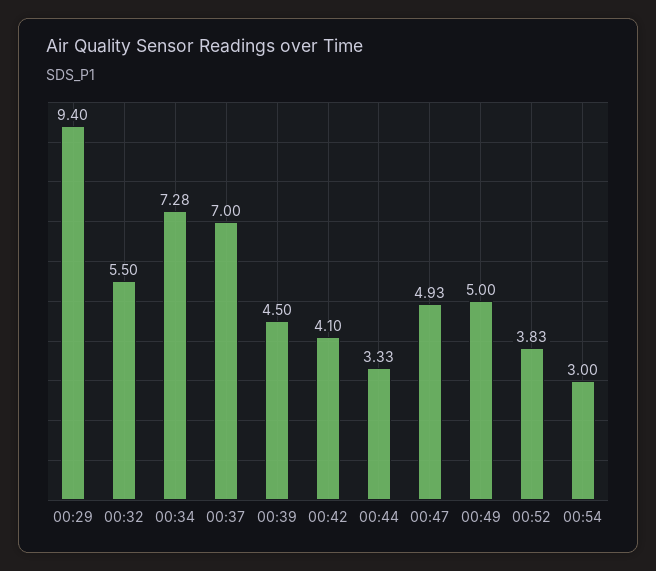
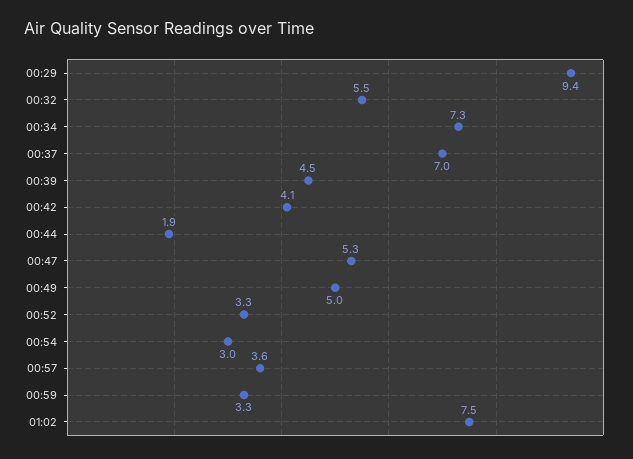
00:44: 3.33 -> 1.9
00:47: 4.93 -> 5.3
00:52: 3.83 -> 3.3
00:57: none -> 3.6
00:59: none -> 3.3
01:02: none -> 7.5

